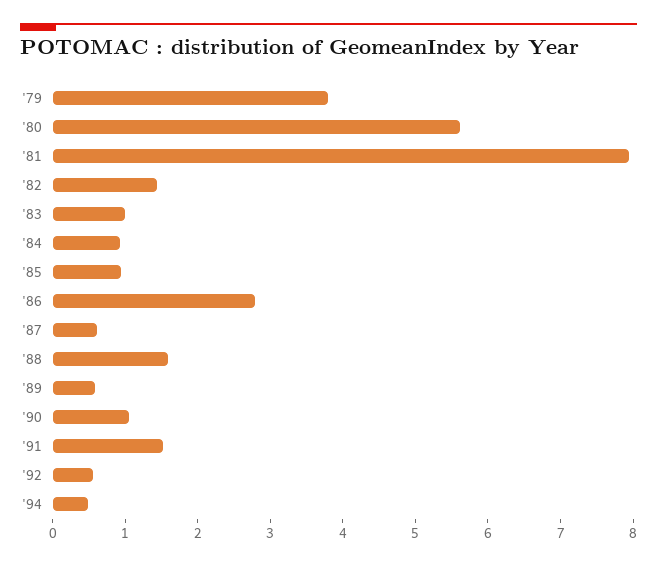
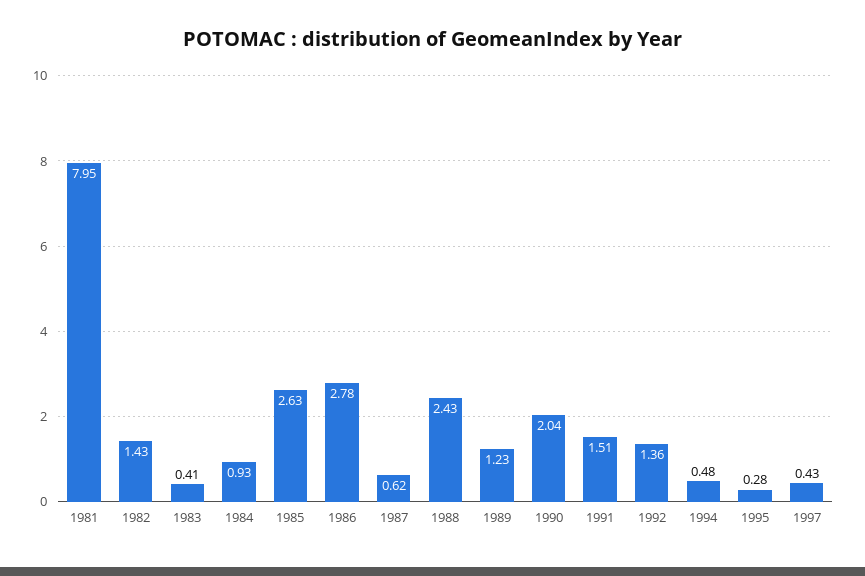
'79: 3.8 -> none
'80: 5.6 -> none
'83: 1 -> 0.41
'85: 1 -> 2.63
'88: 1.6 -> 2.43
'89: 0.6 -> 1.23
'90: 1 -> 2.04
'92: 0.6 -> 1.36
1995: none -> 0.28
1997: none -> 0.43

